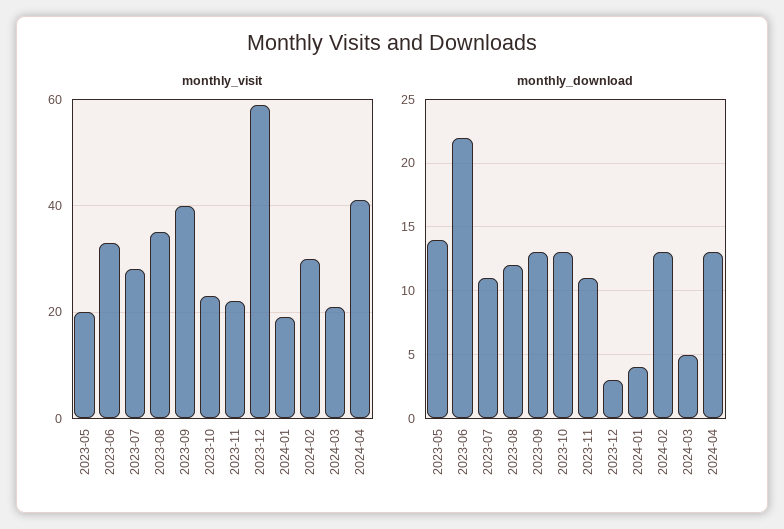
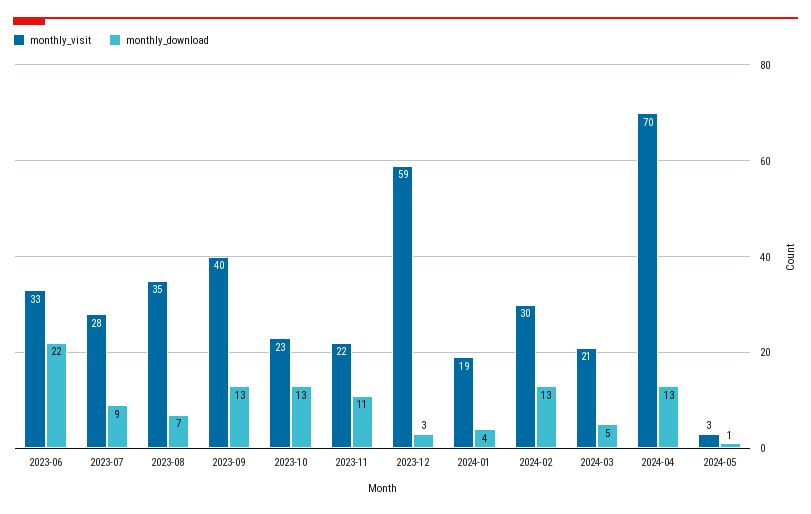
monthly_visit, 2023-05: 20 -> none
monthly_visit, 2024-04: 40 -> 70
monthly_download, 2023-05: 14 -> none
monthly_download, 2023-07: 11 -> 9
monthly_download, 2023-08: 12 -> 7
monthly_visit, 2024-05: none -> 3
monthly_download, 2024-05: none -> 1

